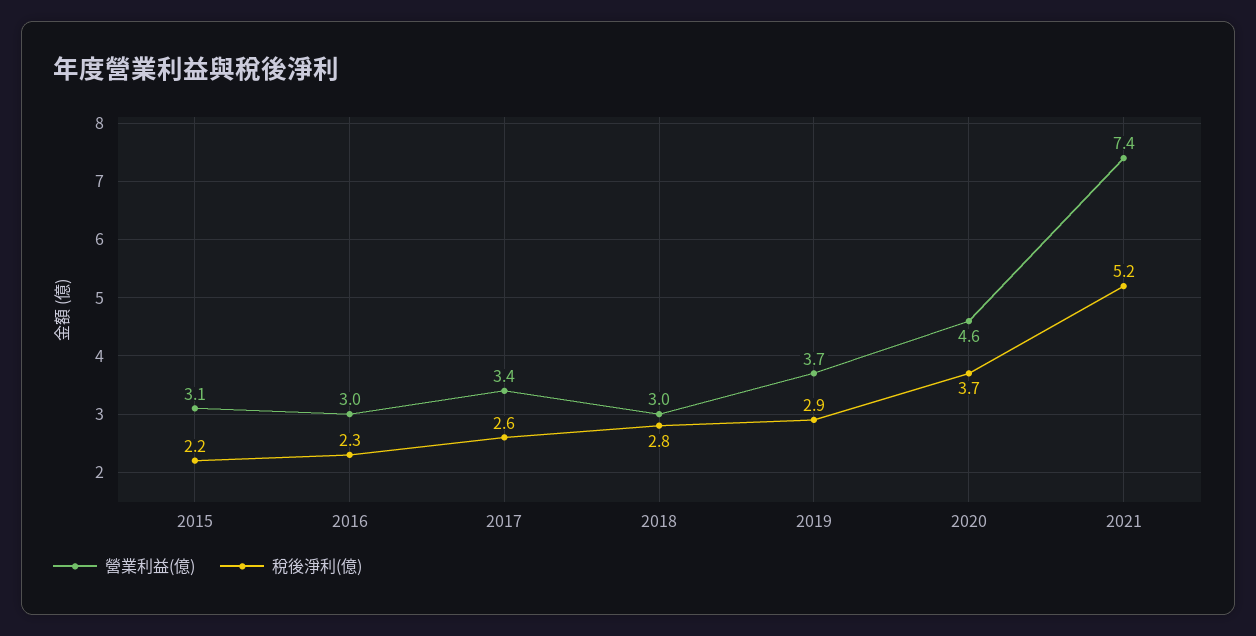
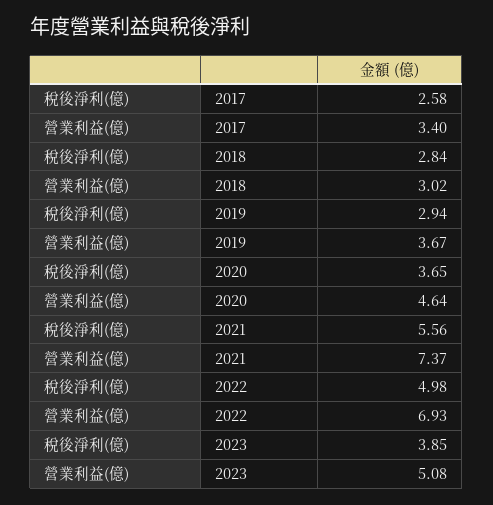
營業利益(億), 2015: 3.1 -> none
稅後淨利(億), 2015: 2.2 -> none
營業利益(億), 2016: 3 -> none
稅後淨利(億), 2016: 2.3 -> none
稅後淨利(億), 2021: 5.2 -> 5.56
稅後淨利(億), 2022: none -> 4.98
營業利益(億), 2022: none -> 6.93
稅後淨利(億), 2023: none -> 3.85
營業利益(億), 2023: none -> 5.08

